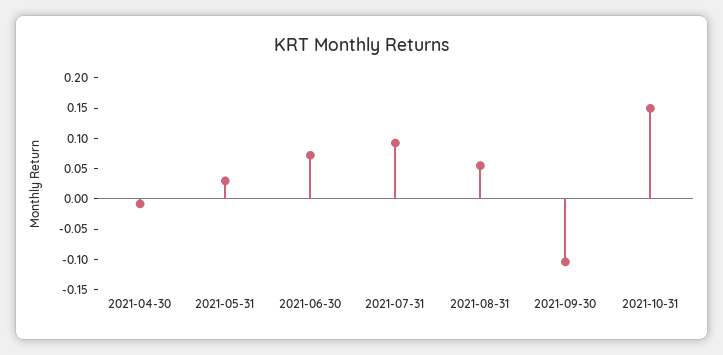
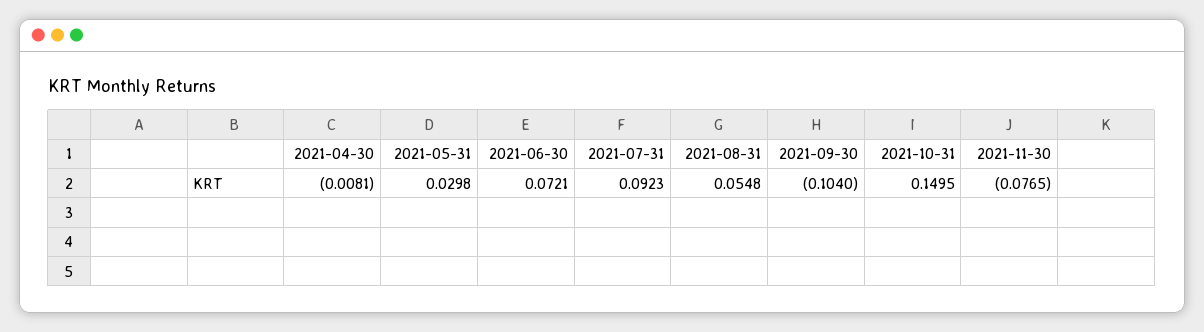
2021-11-30: none -> -0.0765

